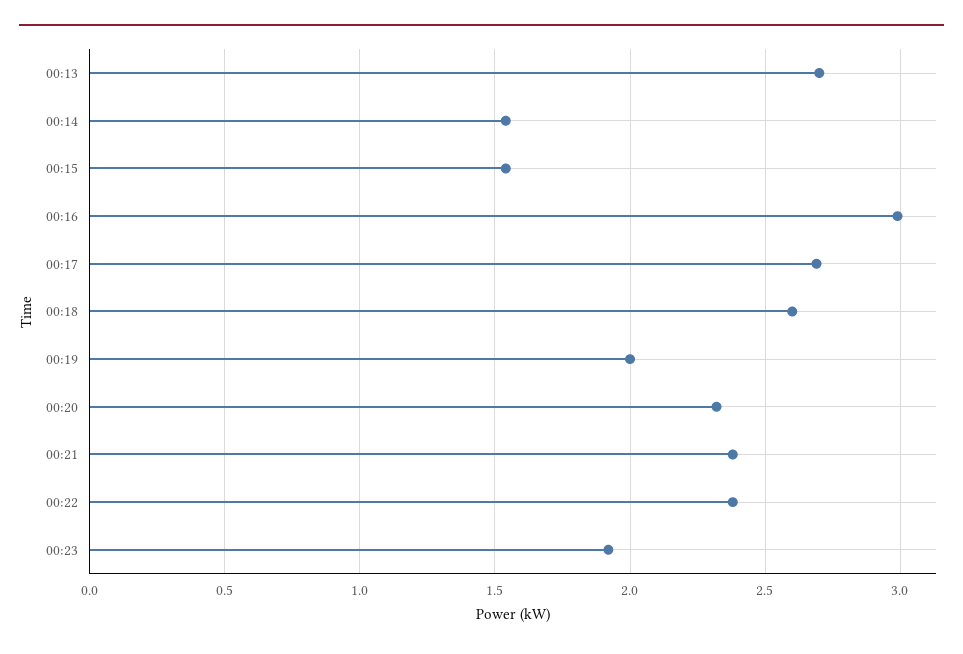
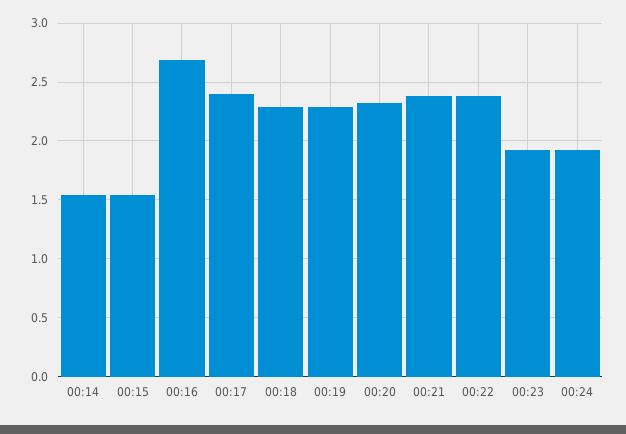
00:13: 2.7 -> none
00:16: 3 -> 2.7
00:17: 2.7 -> 2.4
00:18: 2.6 -> 2.3
00:19: 2 -> 2.3
00:24: none -> 1.9

